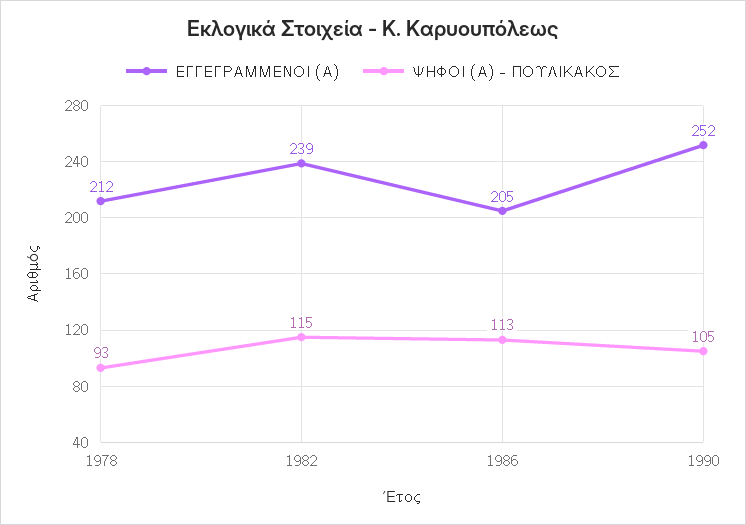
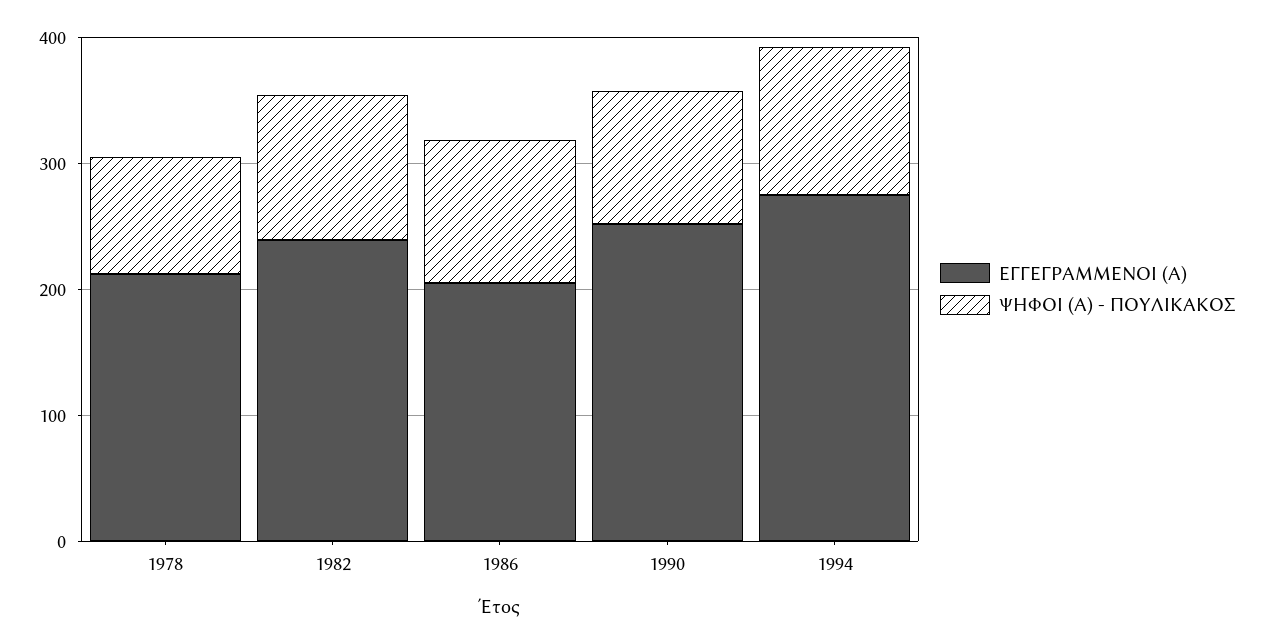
ΕΓΓΕΓΡΑΜΜΕΝΟΙ (Α), 1994: none -> 280
ΨΗΦΟΙ (Α) - ΠΟΥΛΙΚΑΚΟΣ, 1994: none -> 120

